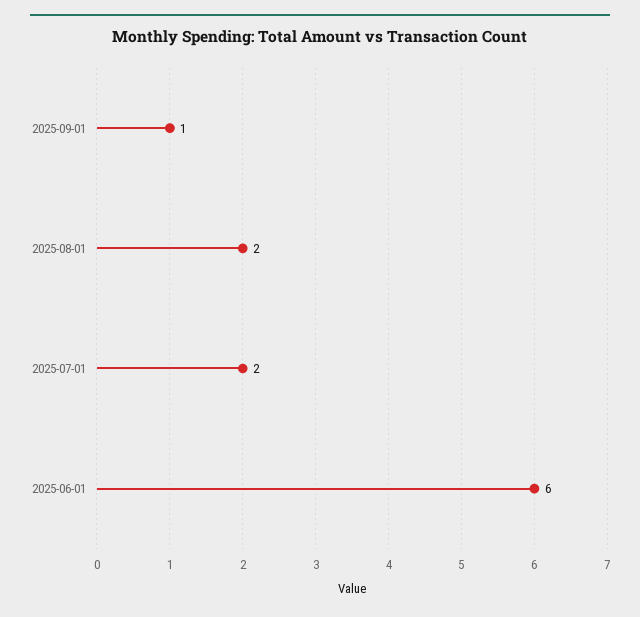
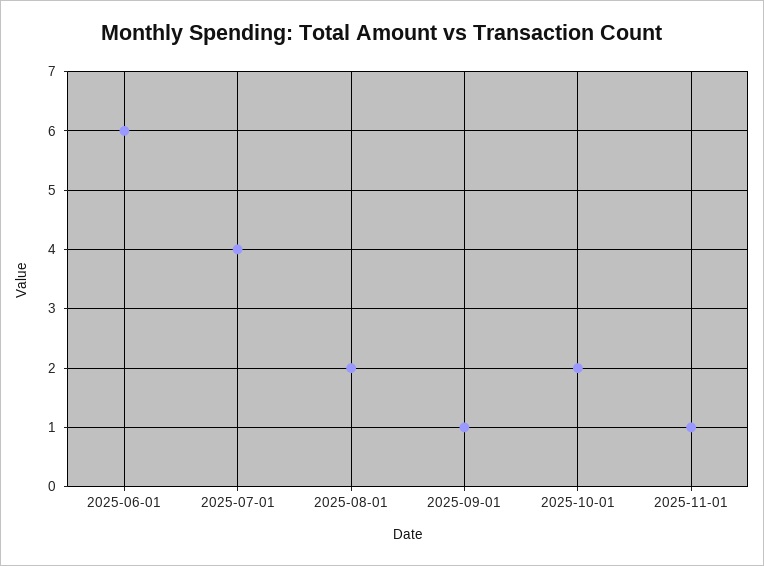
2025-07-01: 2 -> 4
2025-10-01: none -> 2
2025-11-01: none -> 1

